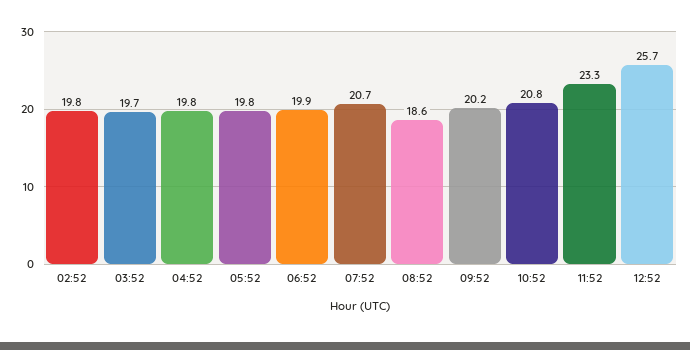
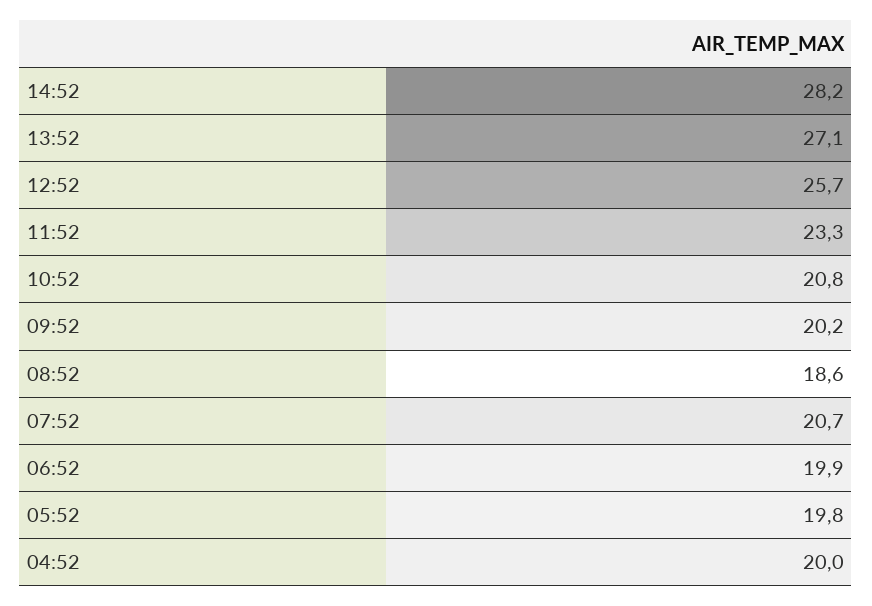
02:52: 19.8 -> none
03:52: 19.7 -> none
04:52: 19.8 -> 20
14:52: none -> 28.2
13:52: none -> 27.1

